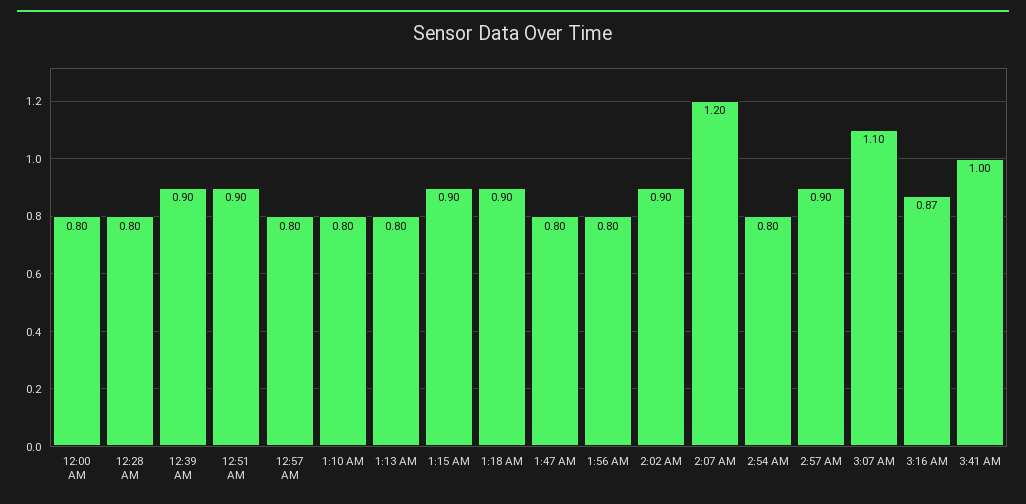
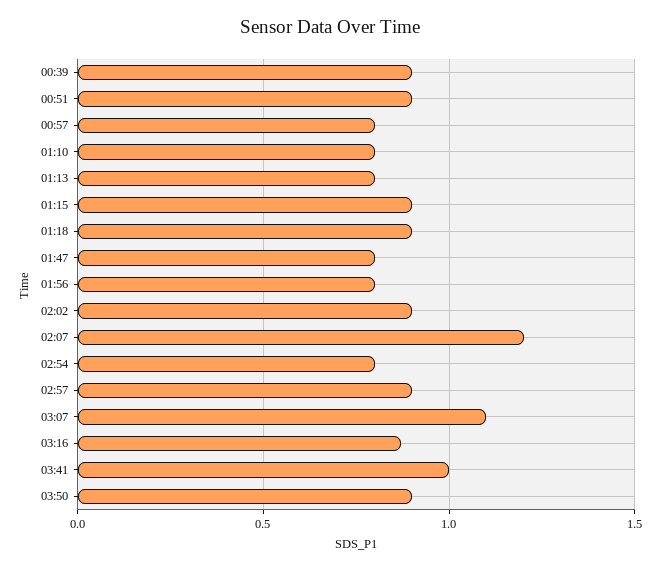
12:00 AM: 0.8 -> none
12:28 AM: 0.8 -> none
03:50: none -> 0.9

